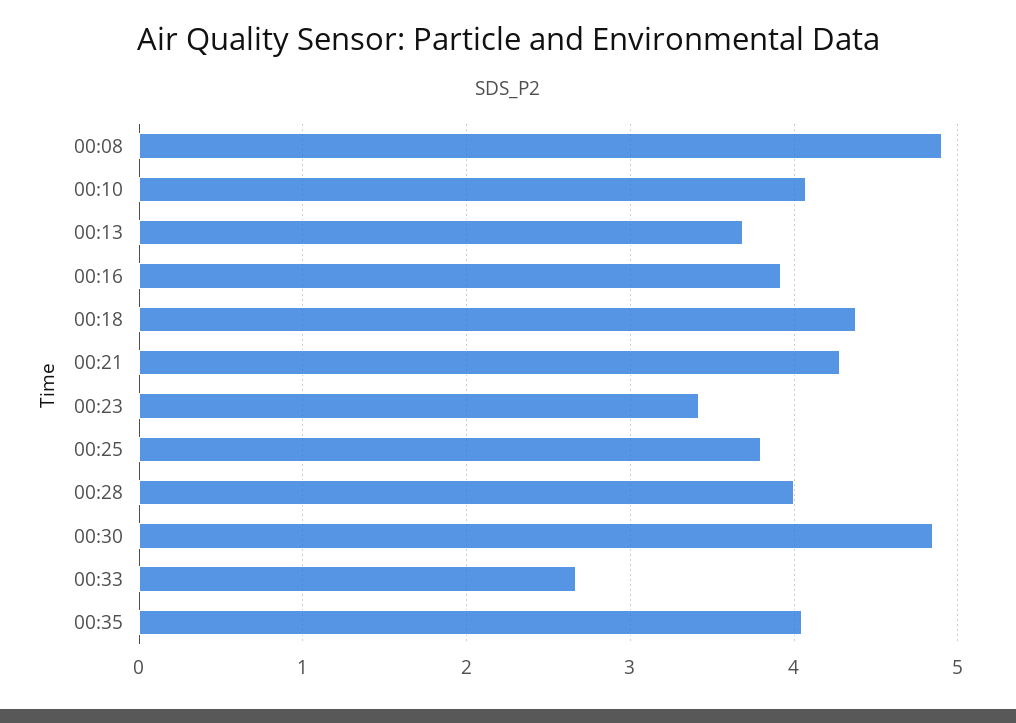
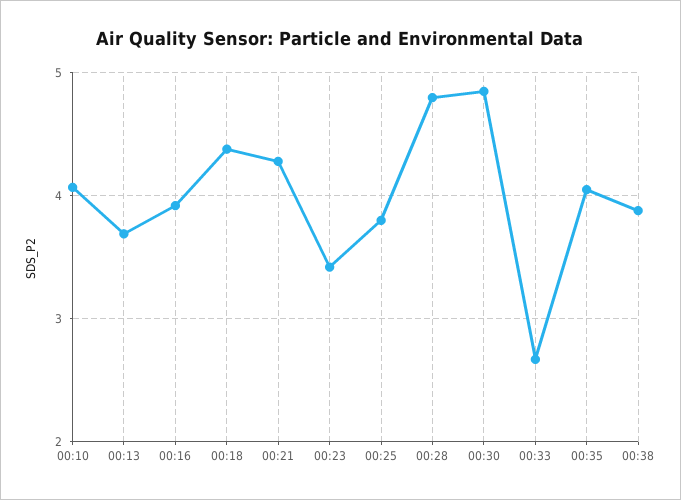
00:08: 4.9 -> none
00:28: 4 -> 4.8
00:38: none -> 3.9

